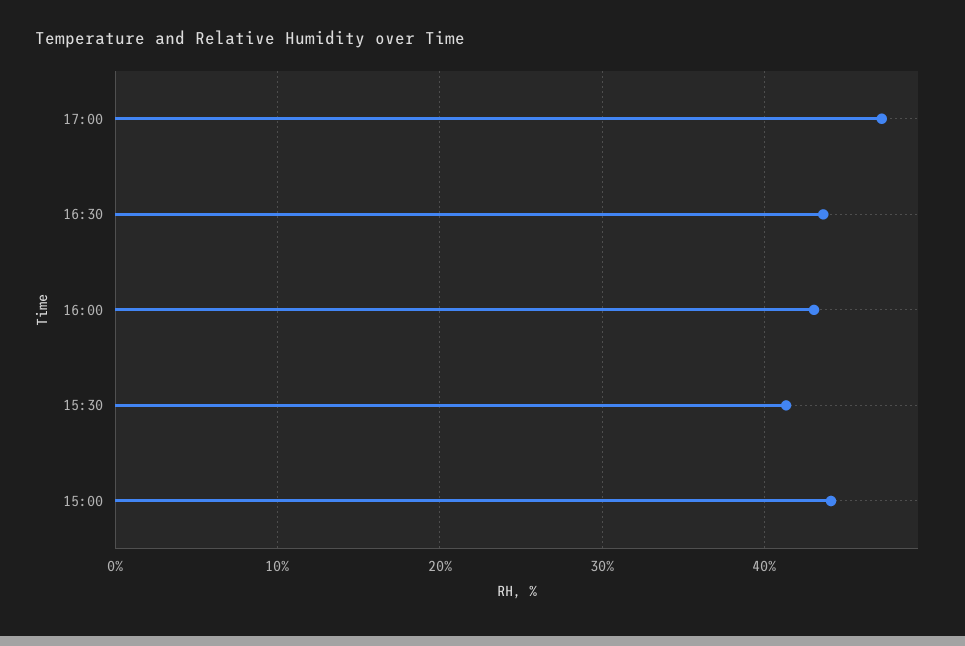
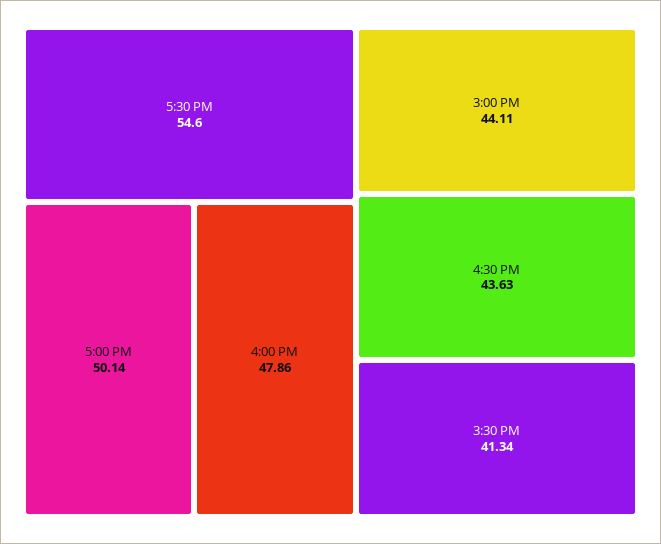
17:00: 47 -> 50.14
16:00: 43 -> 47.86
5:30 PM: none -> 54.6

